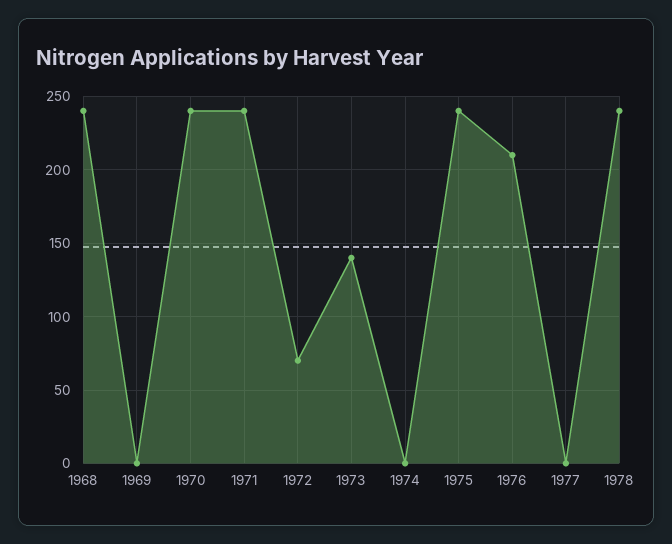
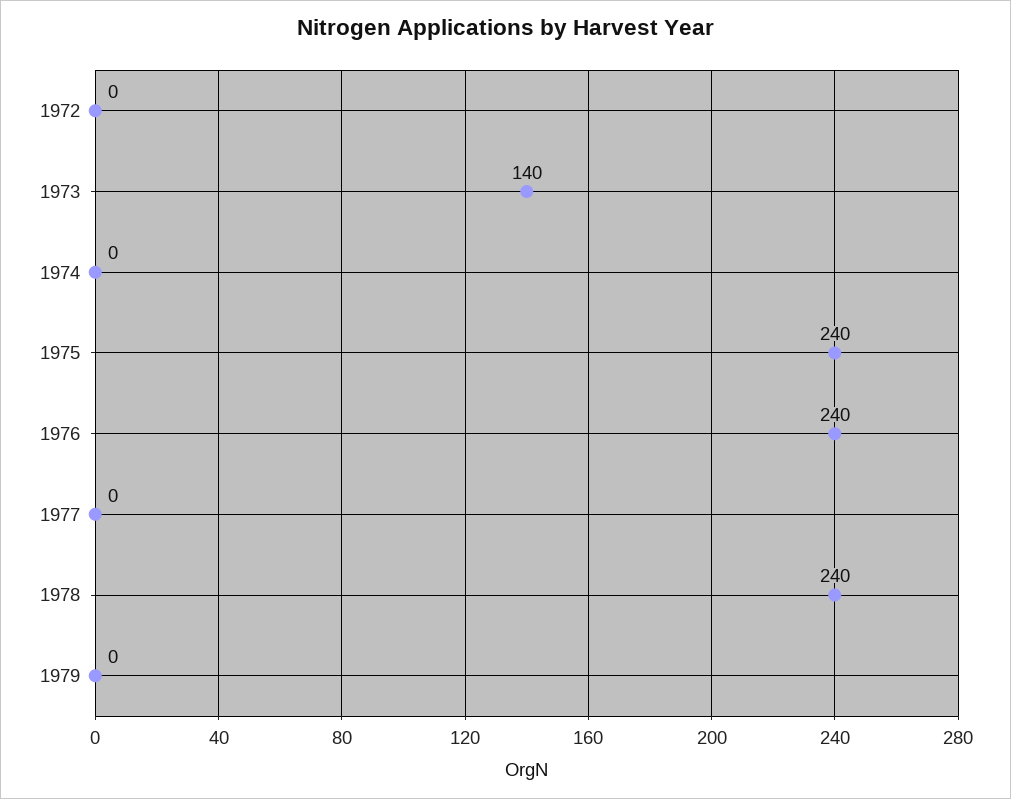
1968: 240 -> none
1969: 0 -> none
1970: 240 -> none
1971: 240 -> none
1972: 70 -> 0
1976: 210 -> 240
1979: none -> 0

